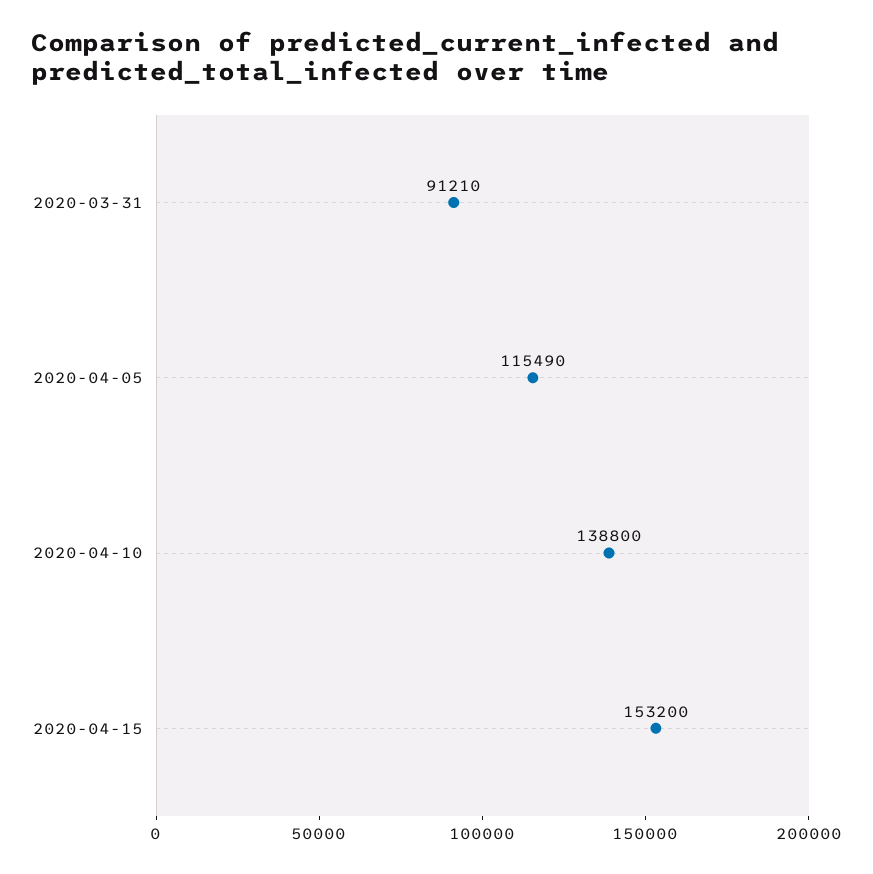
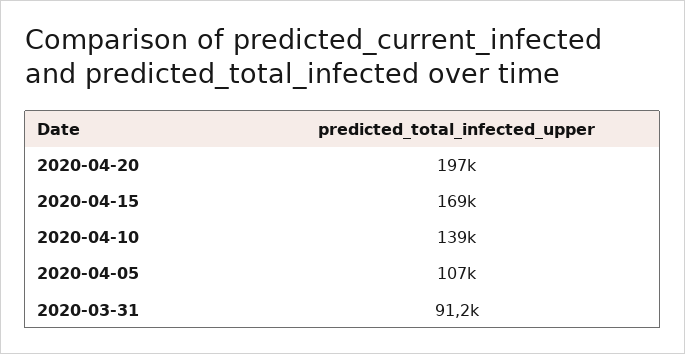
2020-04-05: 115490 -> 107000
2020-04-15: 153200 -> 169000
2020-04-20: none -> 197000

